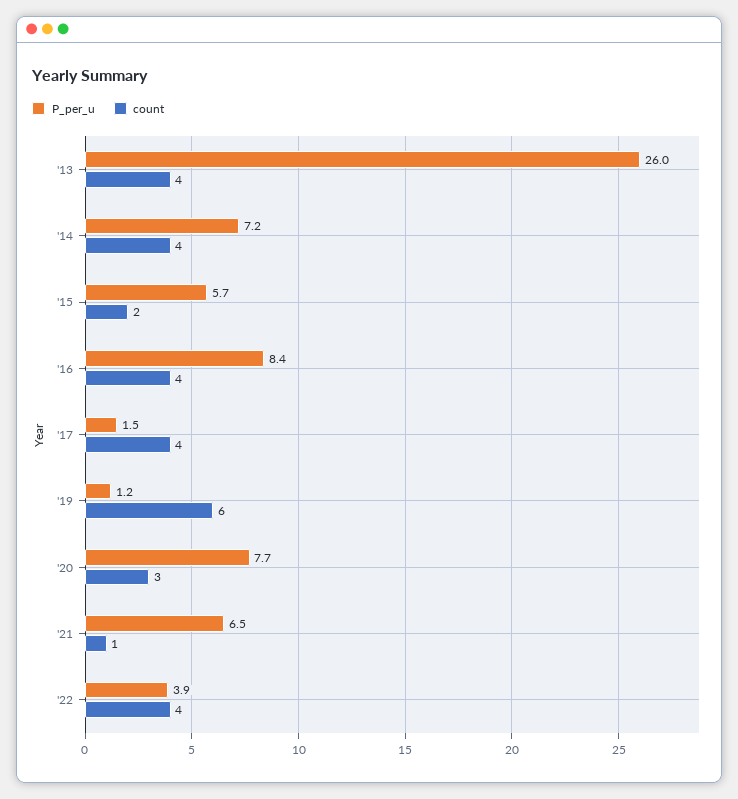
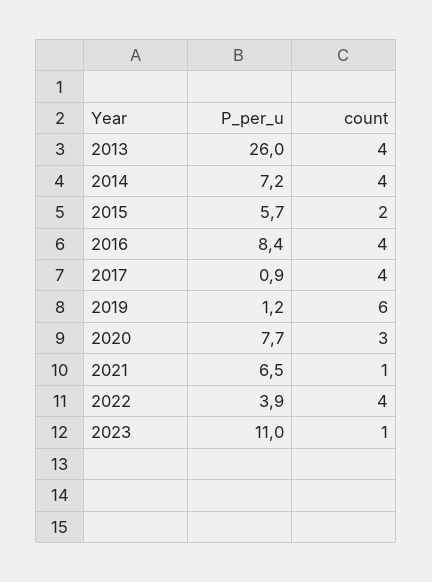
P_per_u, '17: 1.5 -> 0.9
P_per_u, 2023: none -> 11
count, 2023: none -> 1

